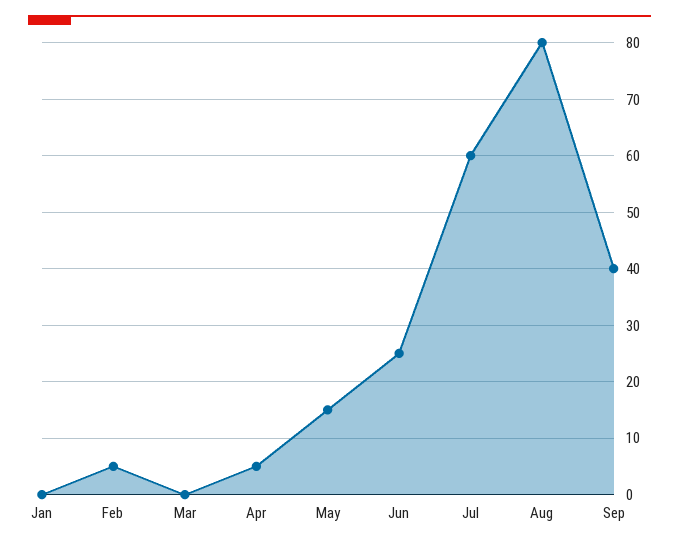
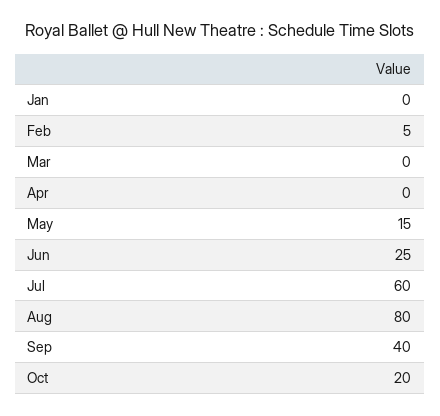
Apr: 5 -> 0
Oct: none -> 20

